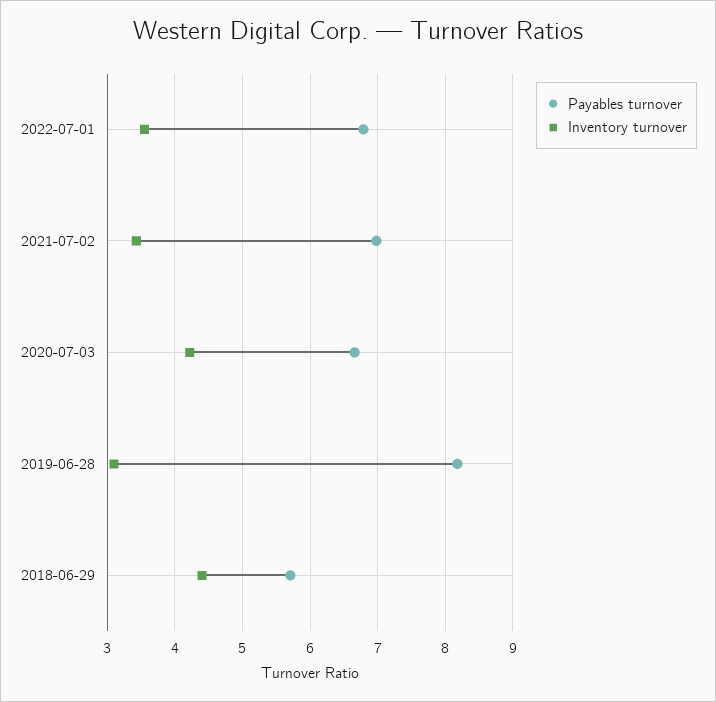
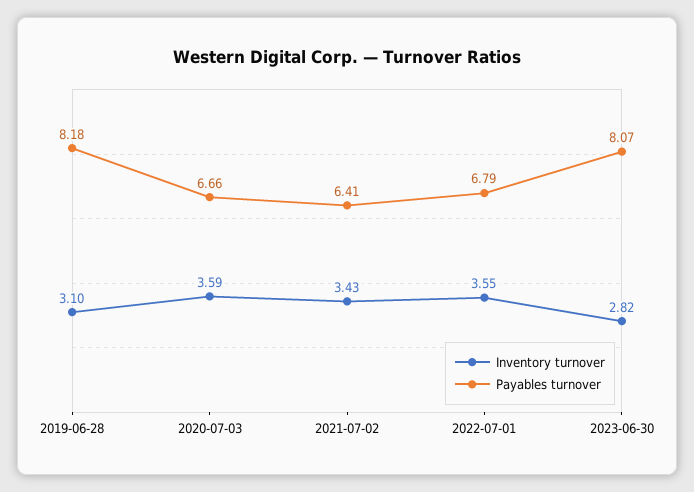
Payables turnover, 2021-07-02: 7 -> 6.41
Inventory turnover, 2020-07-03: 4.2 -> 3.59
Payables turnover, 2018-06-29: 5.7 -> none
Inventory turnover, 2018-06-29: 4.4 -> none
Inventory turnover, 2023-06-30: none -> 2.82
Payables turnover, 2023-06-30: none -> 8.07

